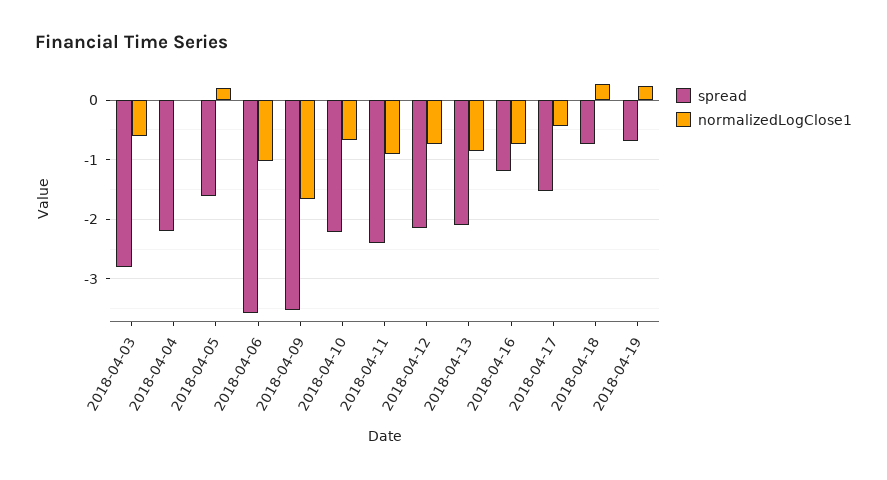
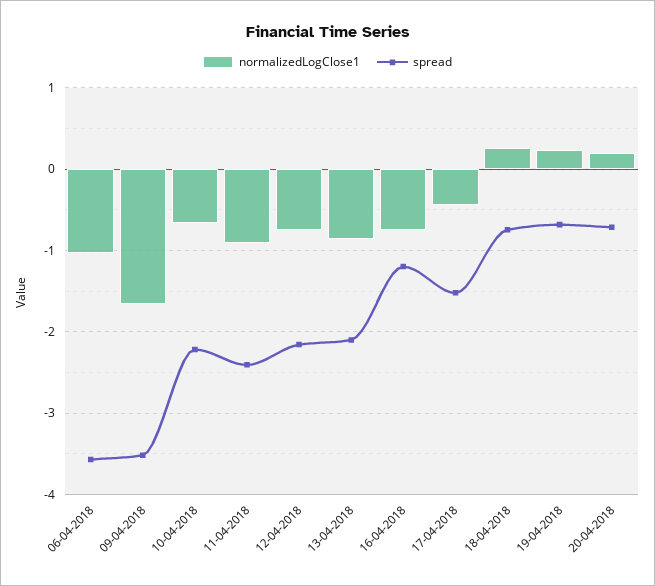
spread, 2018-04-03: -2.8 -> none
normalizedLogClose1, 2018-04-03: -0.6 -> none
spread, 2018-04-04: -2.2 -> none
normalizedLogClose1, 2018-04-04: 0 -> none
spread, 2018-04-05: -1.6 -> none
normalizedLogClose1, 2018-04-05: 0.2 -> none
normalizedLogClose1, 20-04-2018: none -> 0.2
spread, 20-04-2018: none -> -0.7

